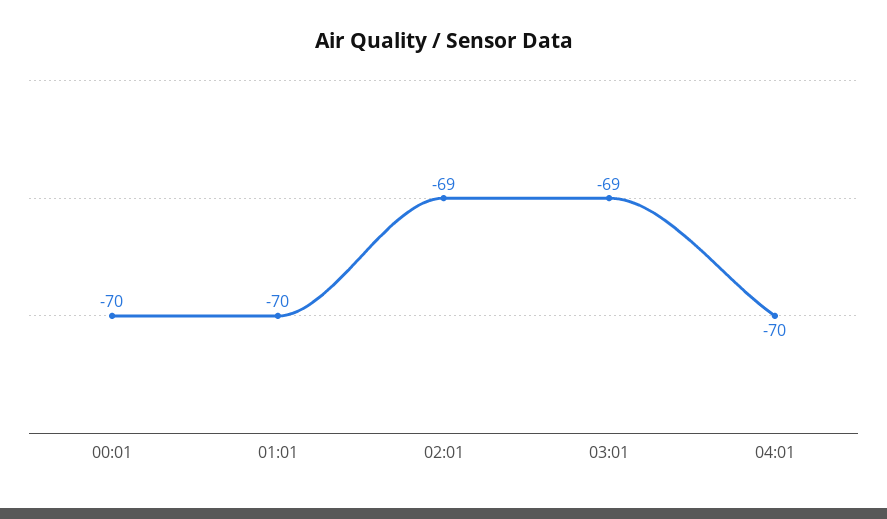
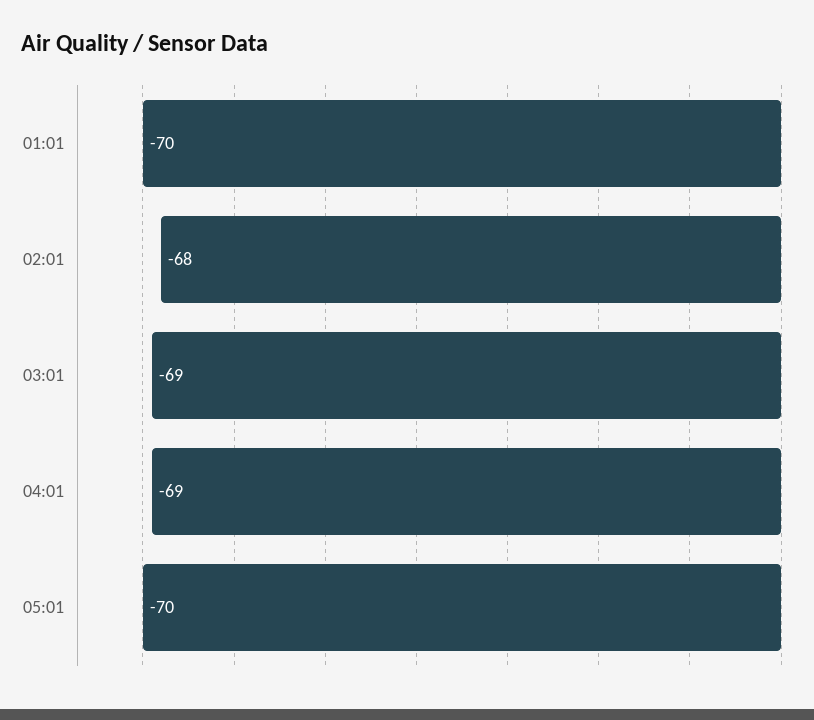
00:01: -70 -> none
02:01: -69 -> -68
04:01: -70 -> -69
05:01: none -> -70

